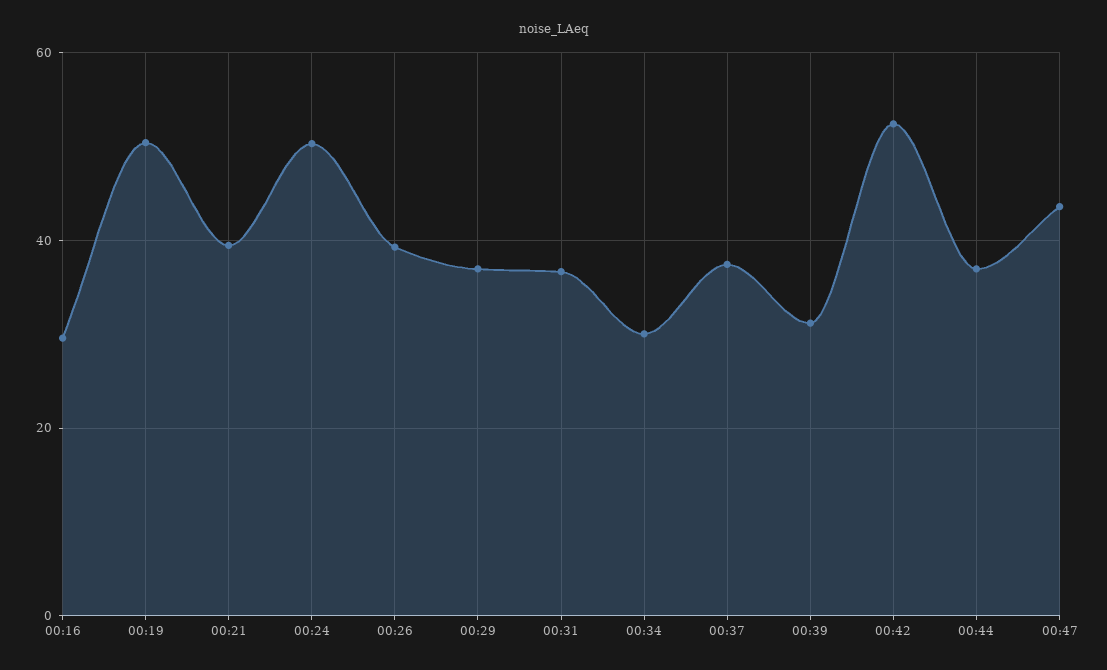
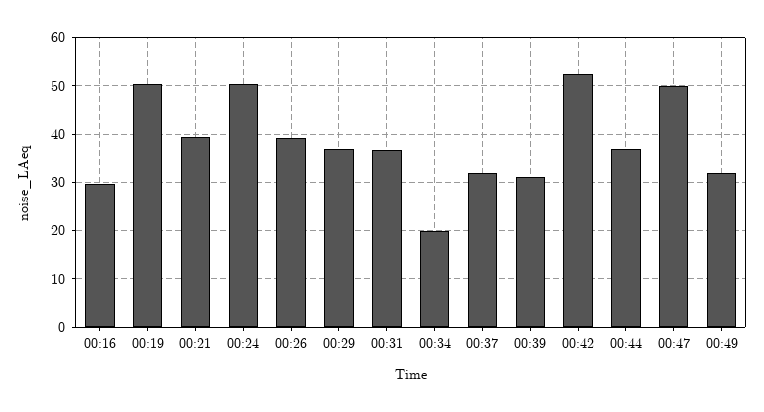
00:34: 30 -> 20
00:37: 38 -> 32
00:47: 44 -> 50
00:49: none -> 32

